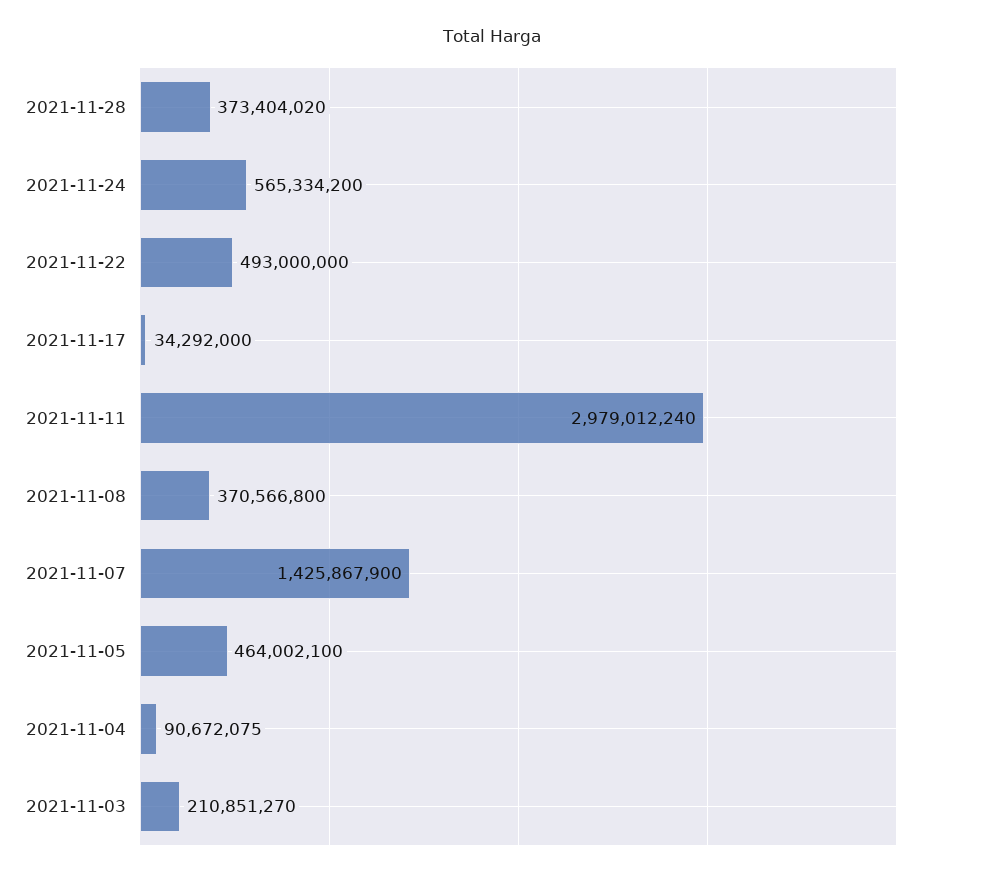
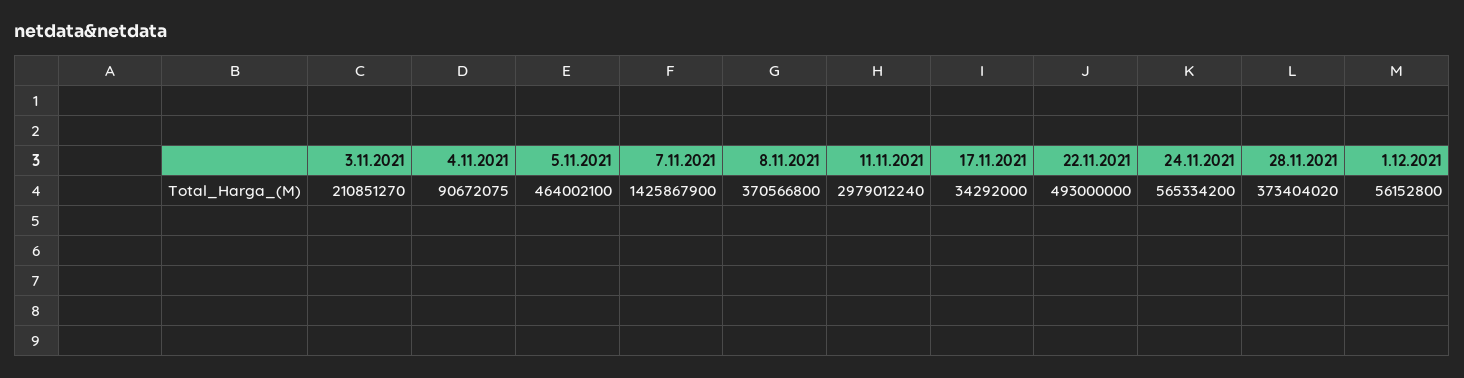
1.12.2021: none -> 56152800

